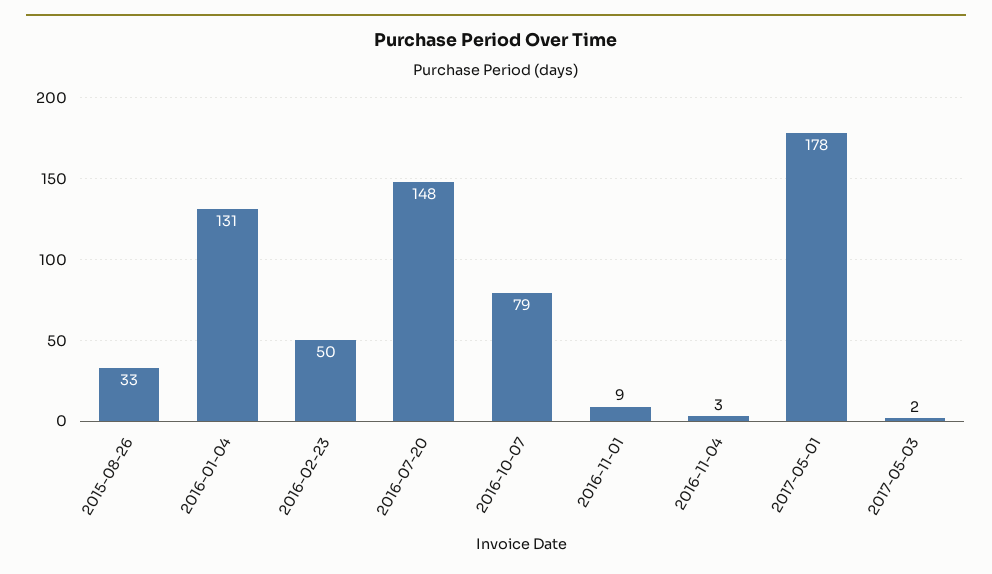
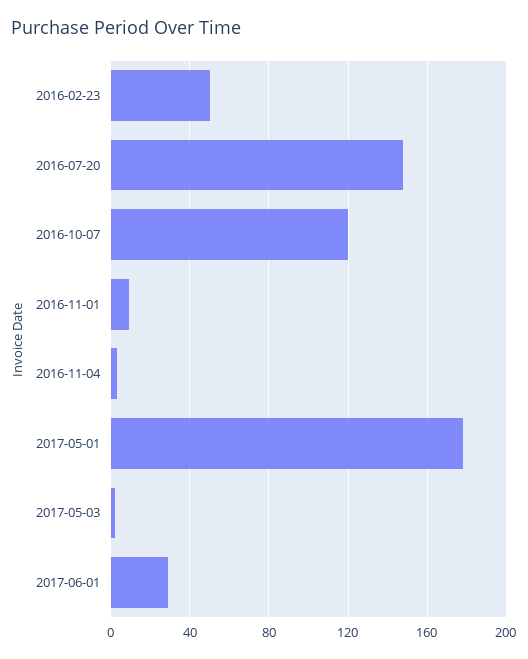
2015-08-26: 33 -> none
2016-01-04: 131 -> none
2016-10-07: 79 -> 120
2017-06-01: none -> 30

